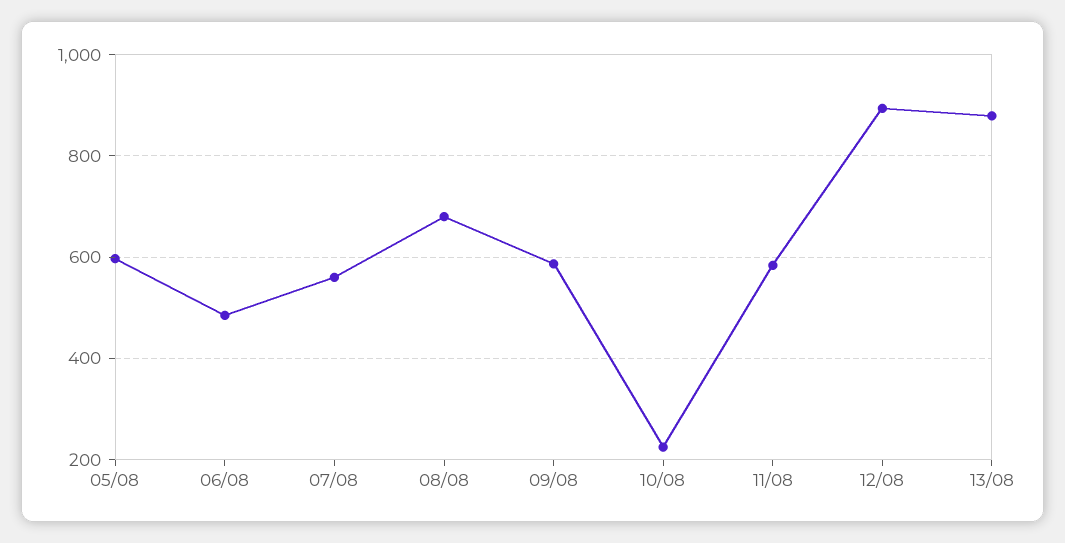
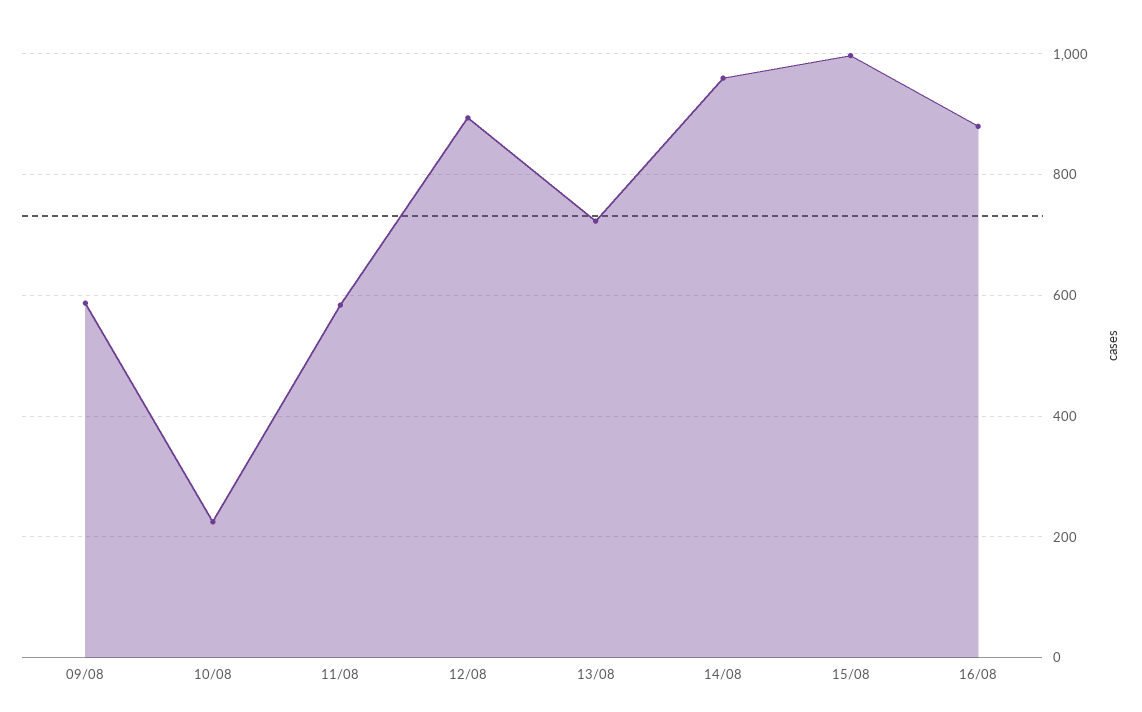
05/08: 600 -> none
06/08: 480 -> none
07/08: 560 -> none
08/08: 680 -> none
13/08: 880 -> 720
14/08: none -> 960
15/08: none -> 1000
16/08: none -> 880

